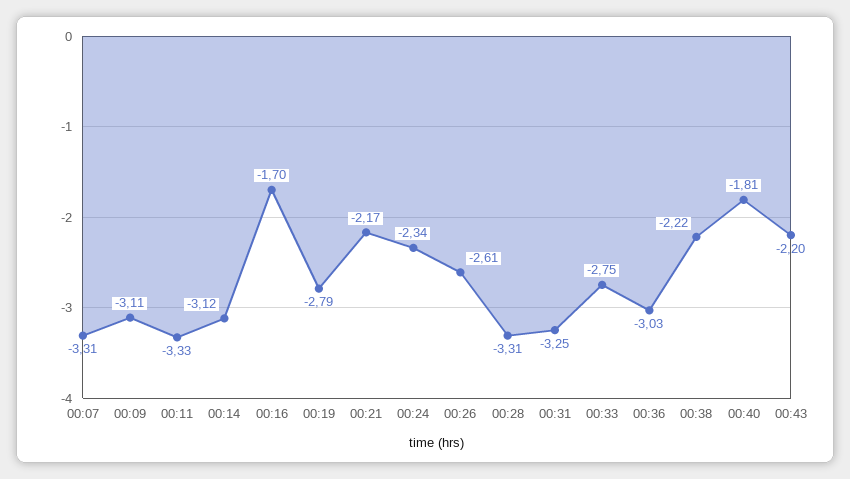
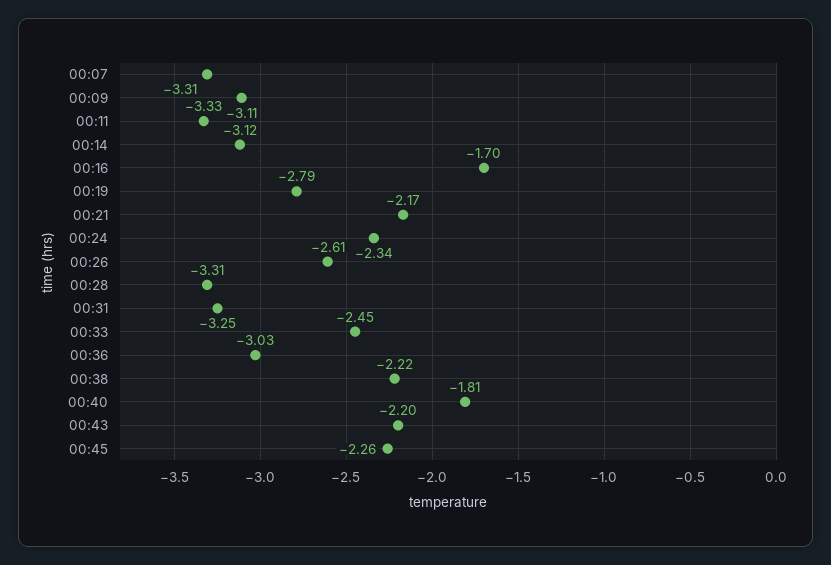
00:33: -2.75 -> -2.45
00:45: none -> -2.26

